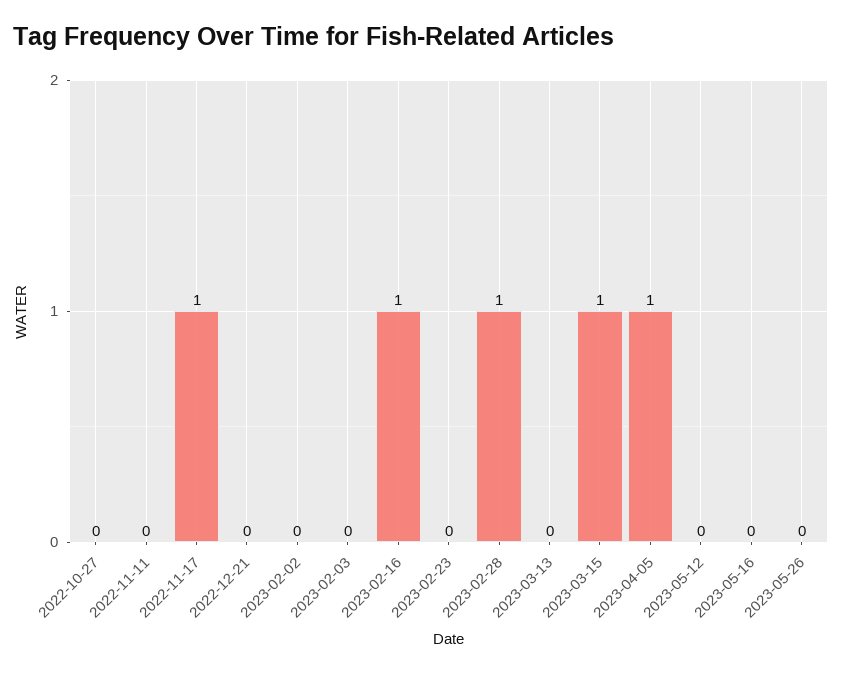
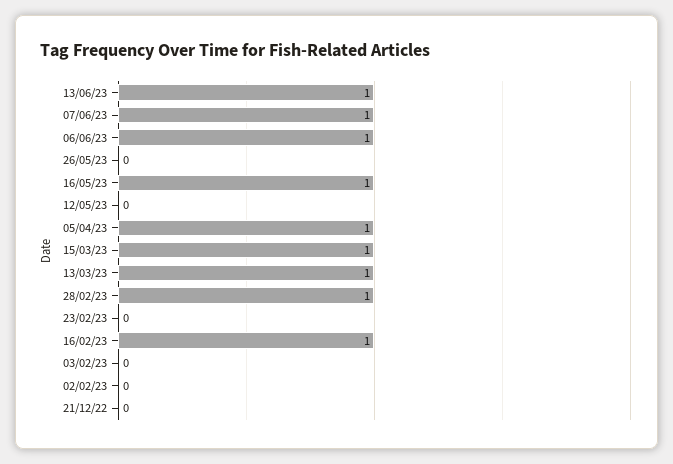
2022-10-27: 0 -> none
2022-11-11: 0 -> none
2022-11-17: 1 -> none
2023-03-13: 0 -> 1
2023-05-16: 0 -> 1
13/06/23: none -> 1
07/06/23: none -> 1
06/06/23: none -> 1

